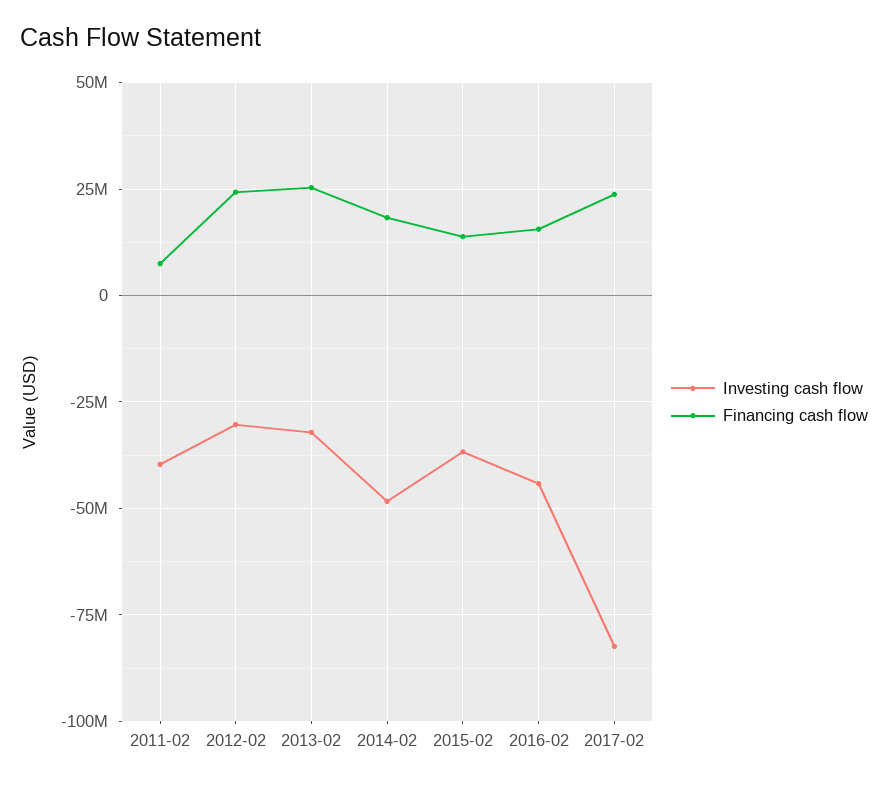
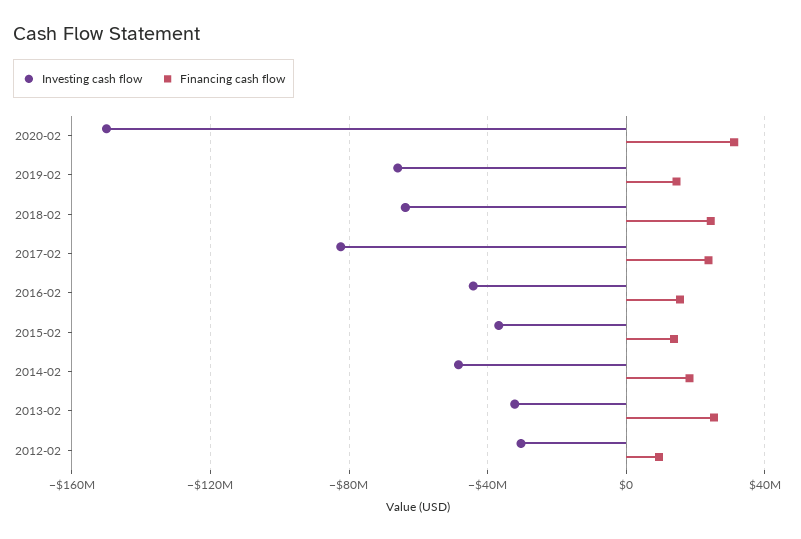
Investing cash flow, 2011-02: -40000000 -> none
Financing cash flow, 2011-02: 7500000 -> none
Financing cash flow, 2012-02: 25000000 -> 10000000
Investing cash flow, 2020-02: none -> -150000000
Financing cash flow, 2020-02: none -> 30000000
Investing cash flow, 2019-02: none -> -65000000
Financing cash flow, 2019-02: none -> 15000000
Investing cash flow, 2018-02: none -> -65000000
Financing cash flow, 2018-02: none -> 25000000

